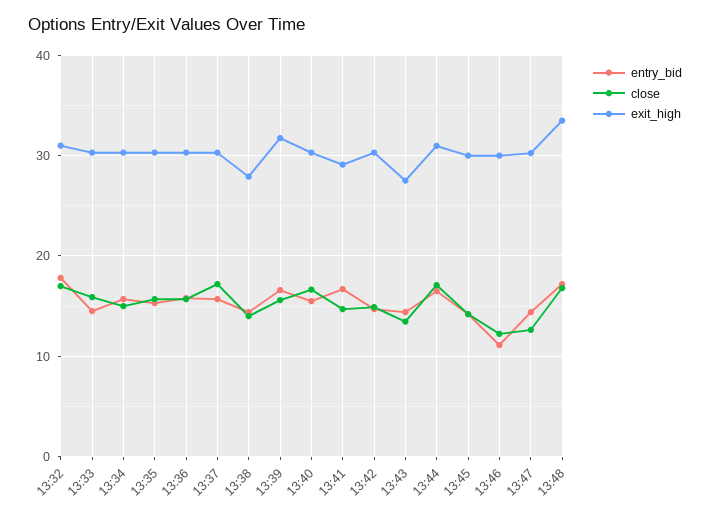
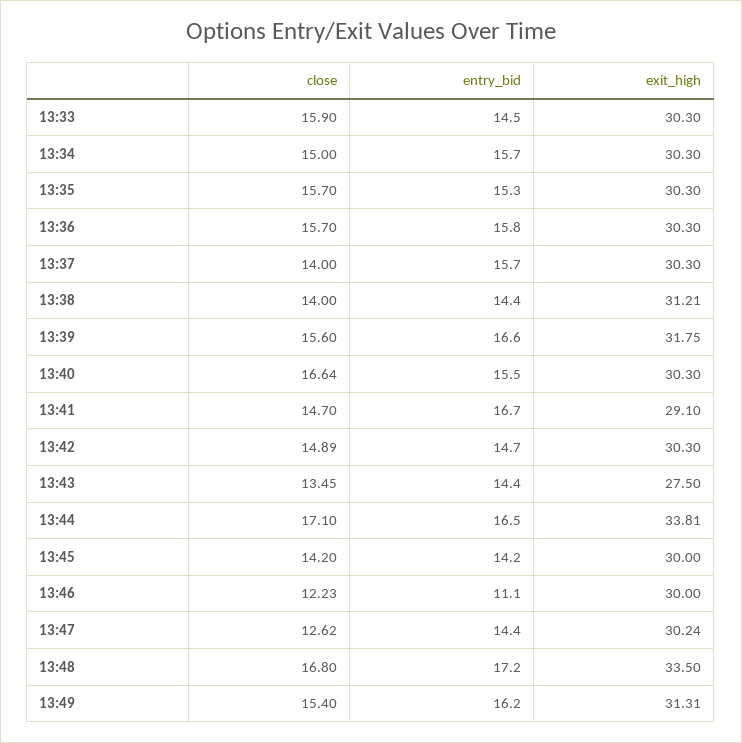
entry_bid, 13:32: 18 -> none
close, 13:32: 17 -> none
exit_high, 13:32: 31 -> none
close, 13:37: 17 -> 14
exit_high, 13:38: 28 -> 31.21
exit_high, 13:44: 31 -> 33.81
close, 13:49: none -> 15.4
entry_bid, 13:49: none -> 16.2
exit_high, 13:49: none -> 31.31

